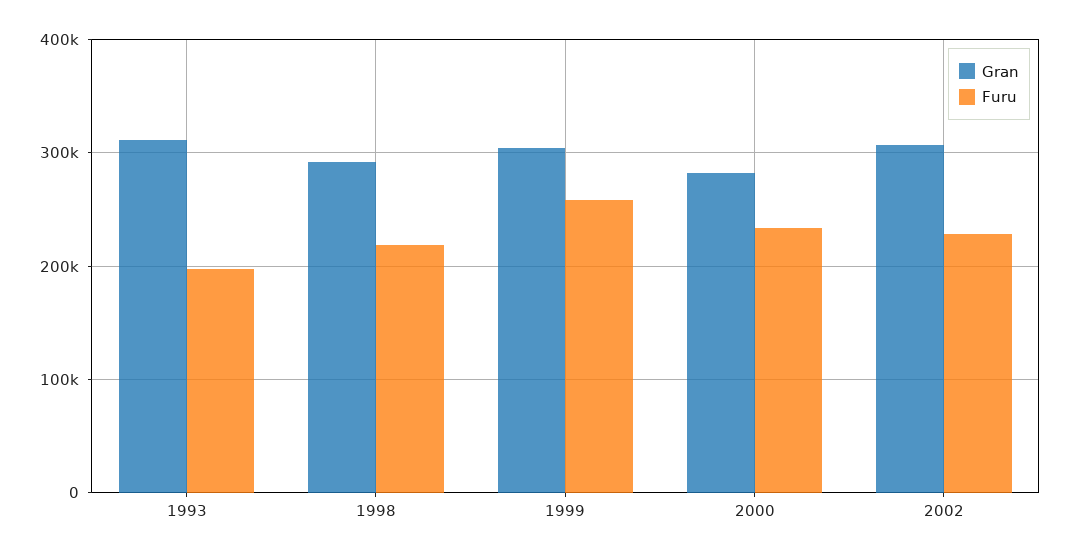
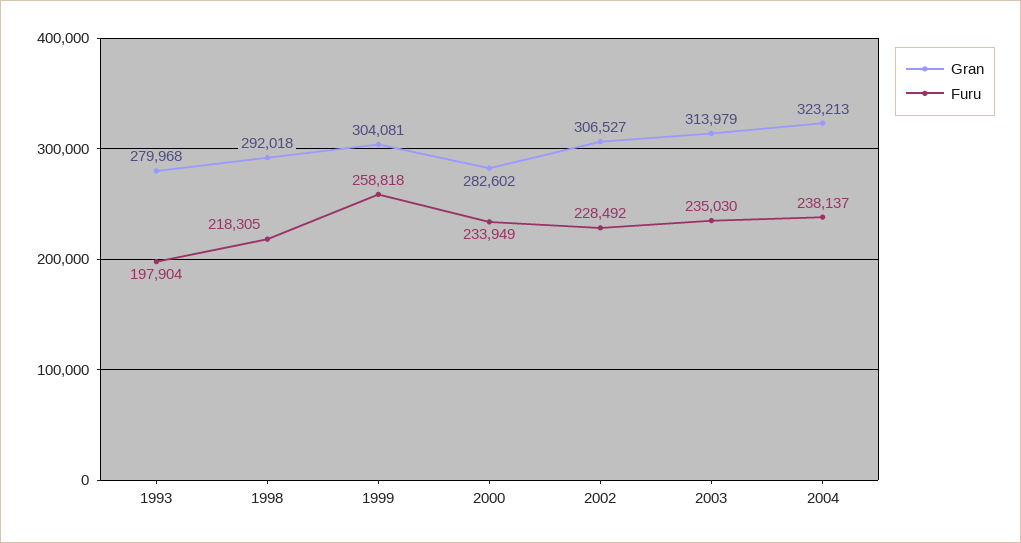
Gran, 1993: 310000 -> 279968
Gran, 2003: none -> 313979
Furu, 2003: none -> 235030
Gran, 2004: none -> 323213
Furu, 2004: none -> 238137

